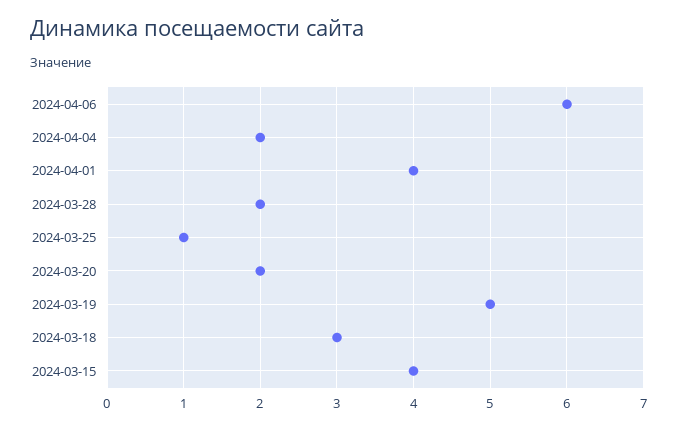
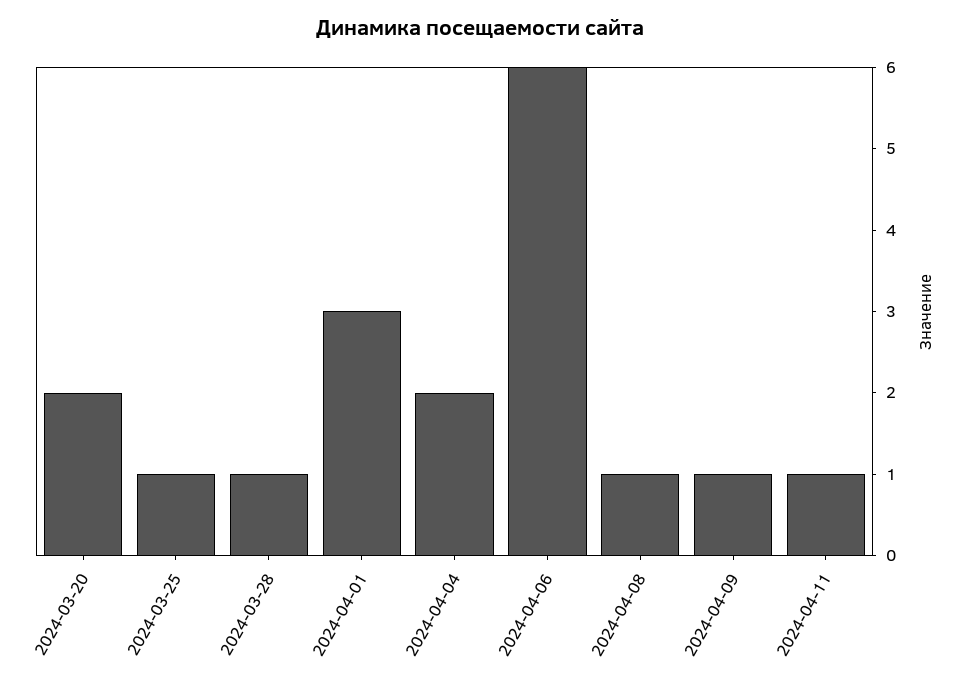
2024-04-01: 4 -> 3
2024-03-28: 2 -> 1
2024-03-19: 5 -> none
2024-03-18: 3 -> none
2024-03-15: 4 -> none
2024-04-08: none -> 1
2024-04-09: none -> 1
2024-04-11: none -> 1

